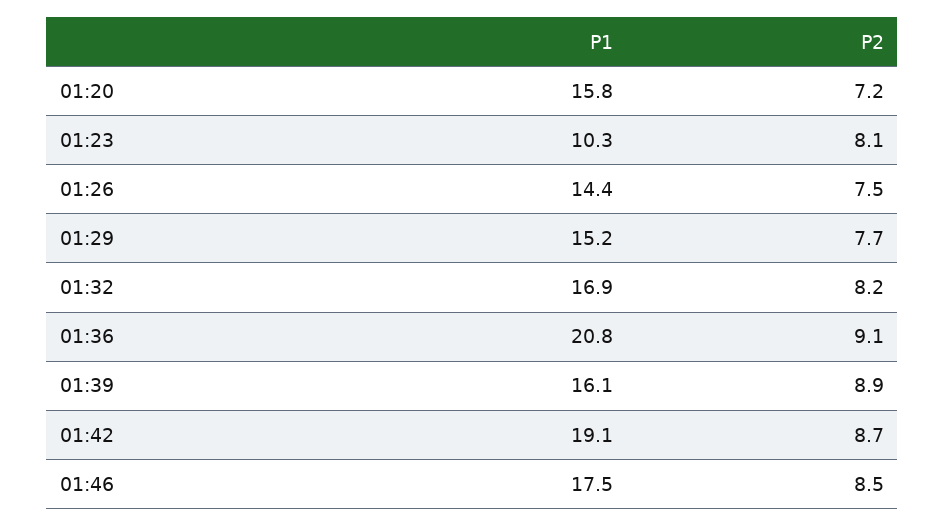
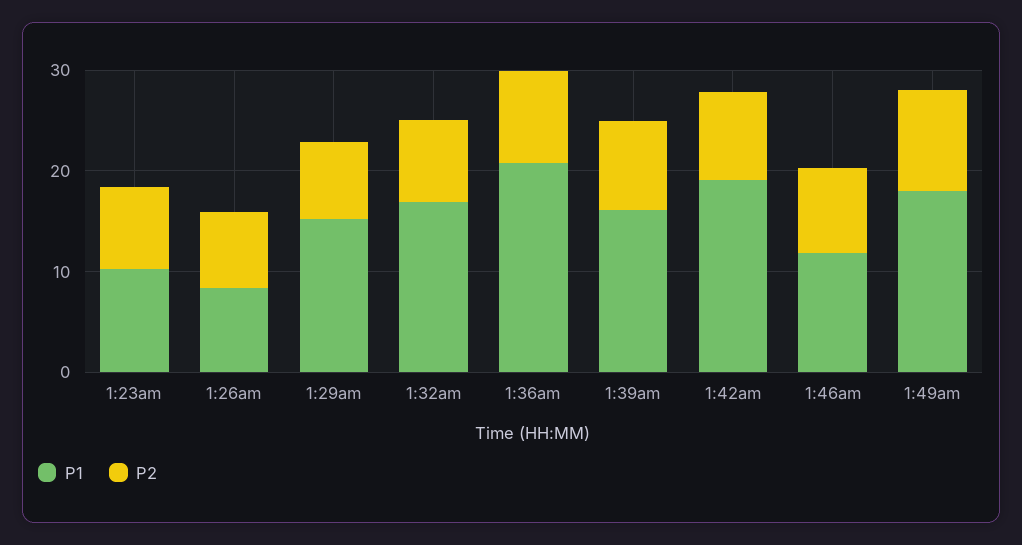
P1, 01:20: 15.8 -> none
P2, 01:20: 7.2 -> none
P1, 01:26: 14.4 -> 8
P1, 01:46: 17.5 -> 12
P1, 1:49am: none -> 18
P2, 1:49am: none -> 10

